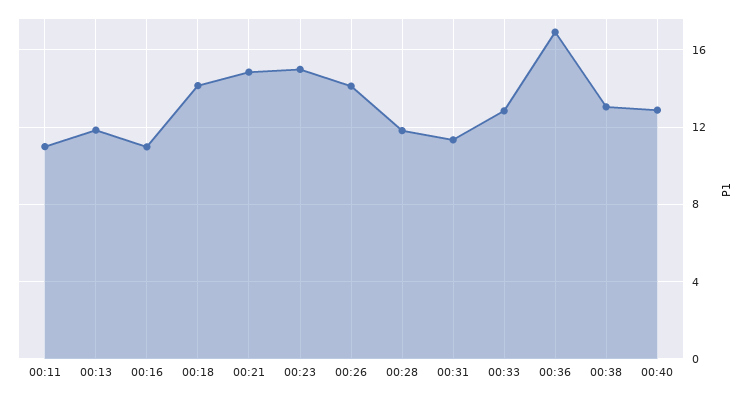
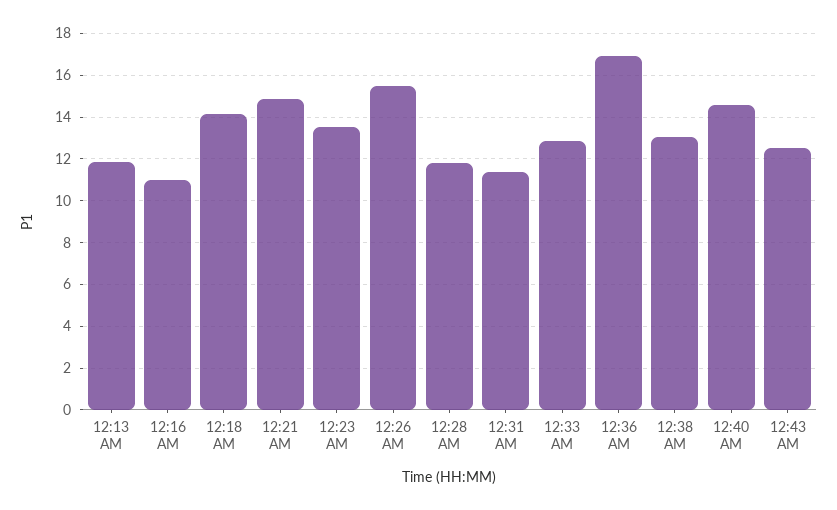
00:11: 11 -> none
00:23: 15 -> 13.5
00:26: 14 -> 15.5
00:40: 13 -> 14.5
12:43 AM: none -> 12.5

